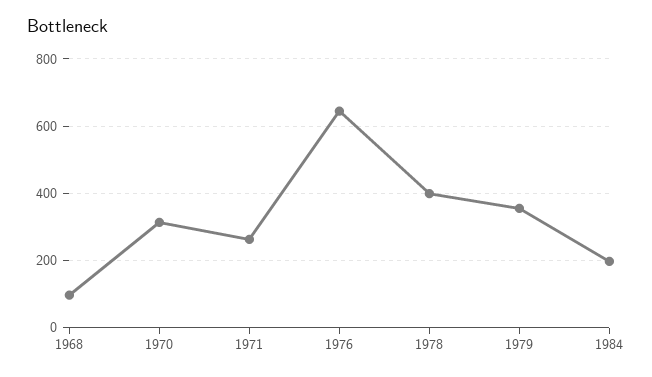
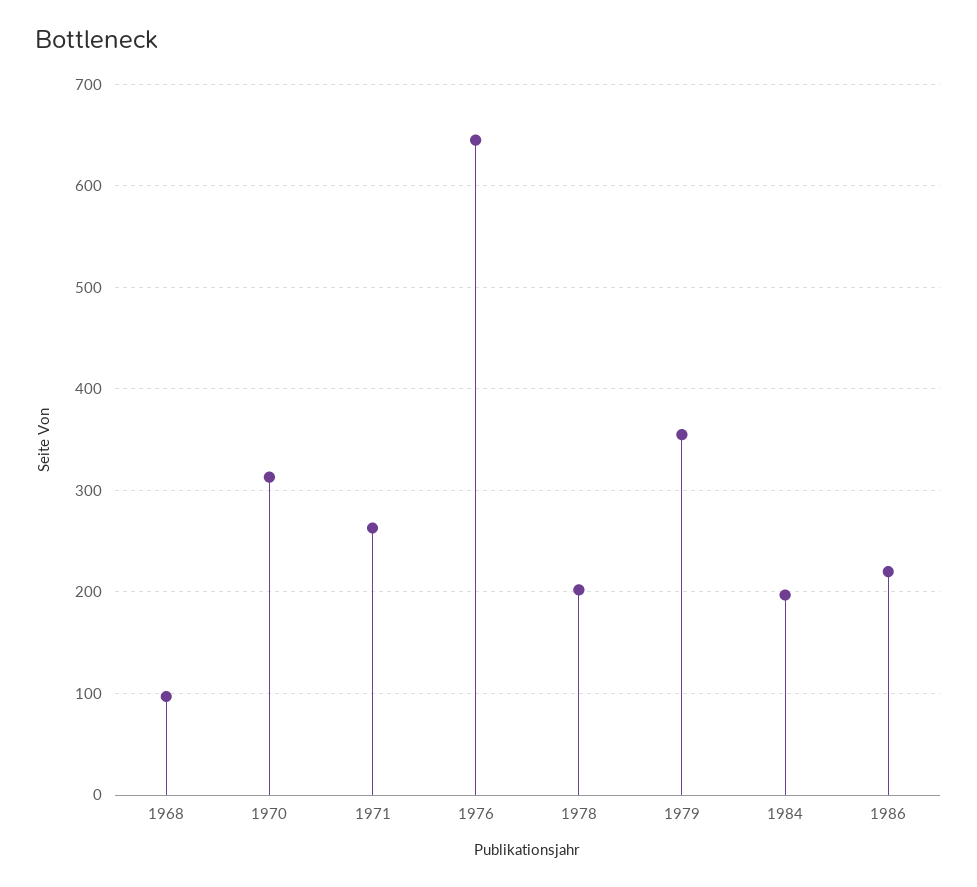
1978: 400 -> 200
1986: none -> 220

